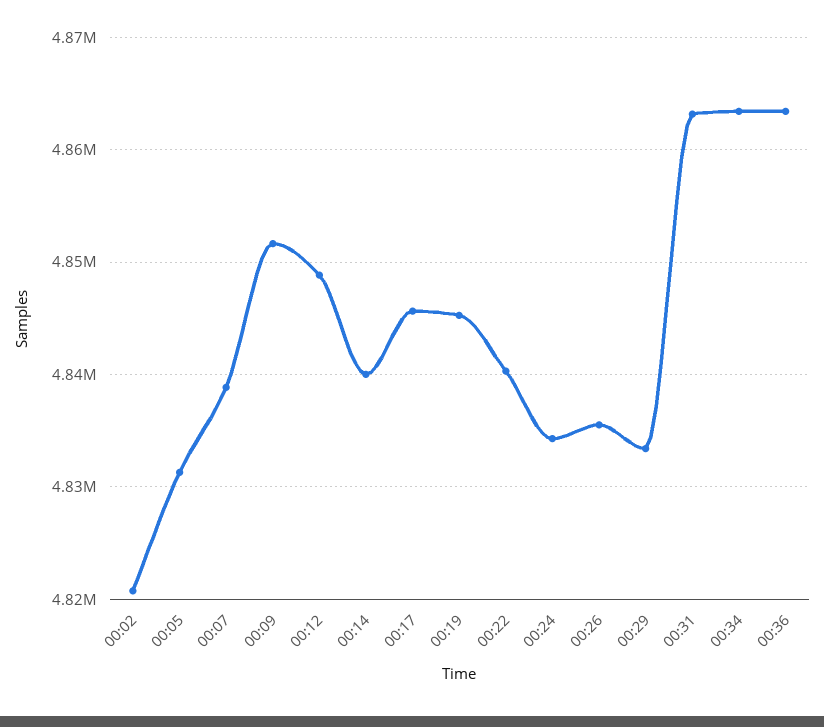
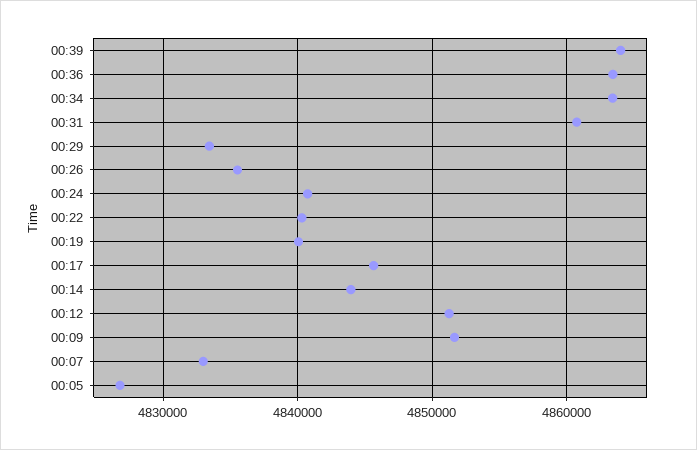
00:02: 4821000 -> none
00:05: 4831000 -> 4827000
00:07: 4839000 -> 4833000
00:12: 4849000 -> 4851000
00:14: 4840000 -> 4844000
00:19: 4845000 -> 4840000
00:24: 4834000 -> 4841000
00:31: 4863000 -> 4861000
00:39: none -> 4864000

